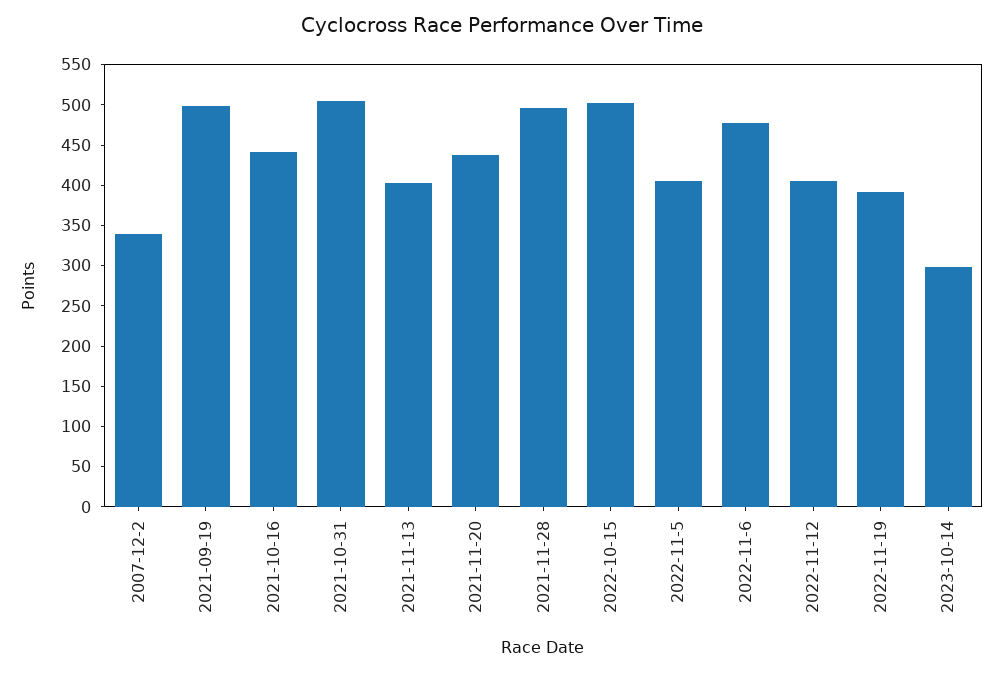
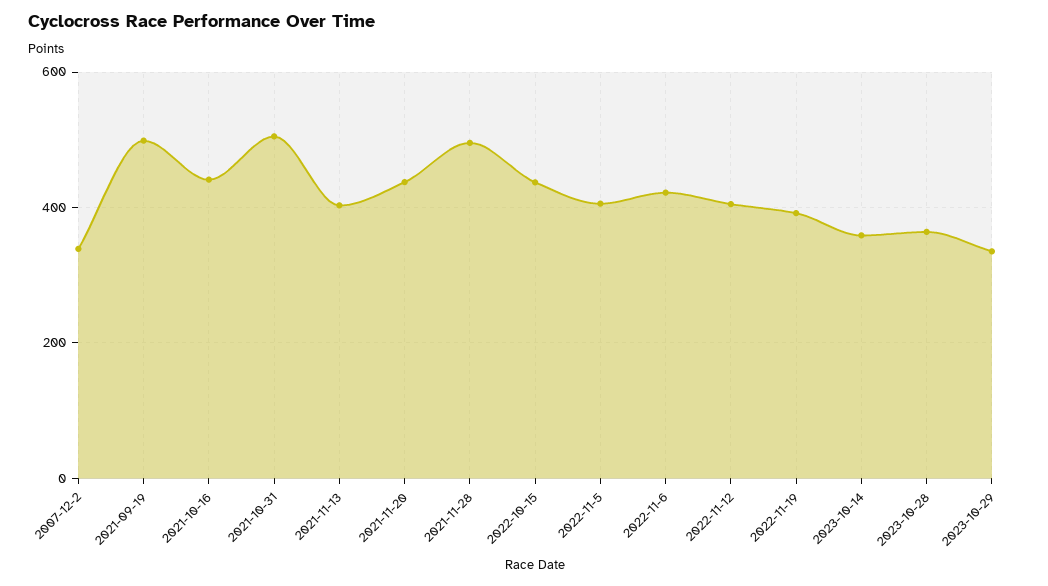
2022-10-15: 500 -> 440
2022-11-6: 480 -> 420
2023-10-14: 300 -> 360
2023-10-28: none -> 360
2023-10-29: none -> 340

